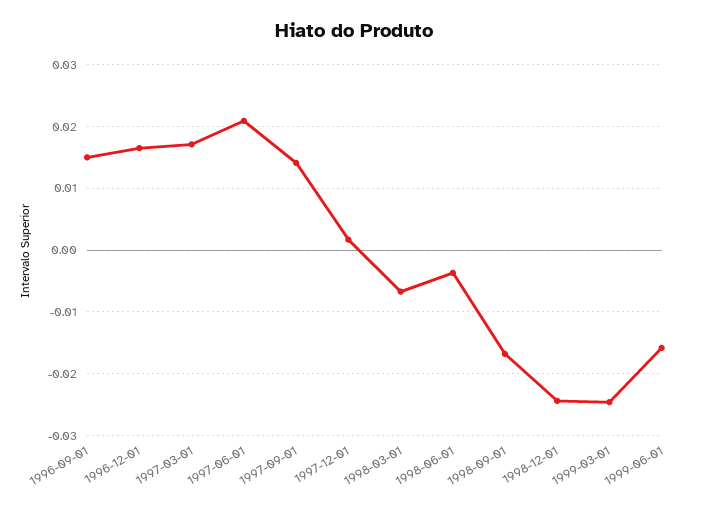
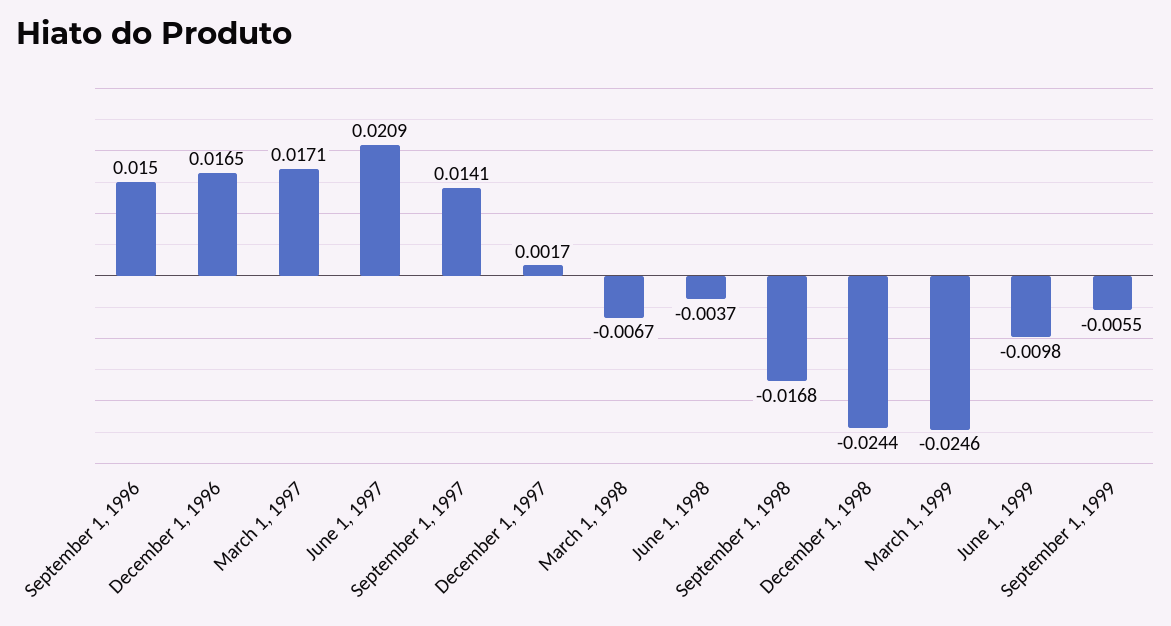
1999-06-01: -0.016 -> -0.0098
September 1, 1999: none -> -0.0055

